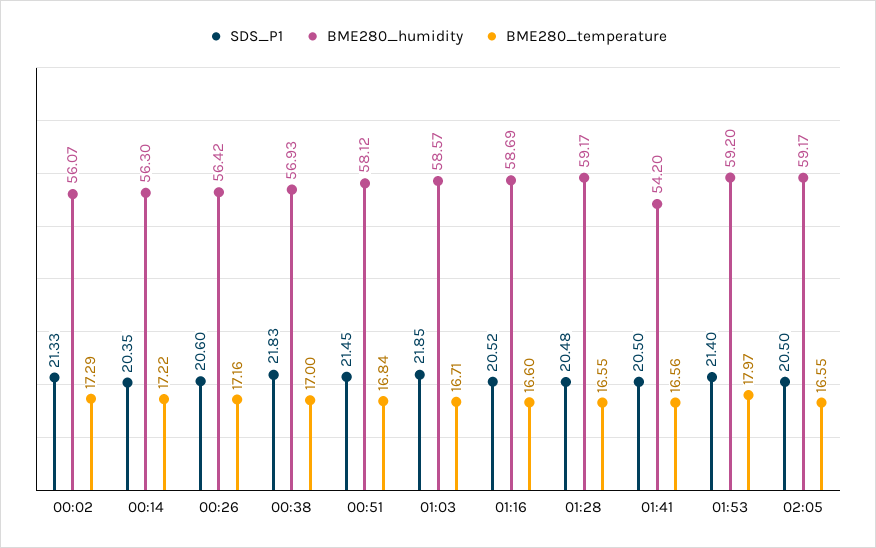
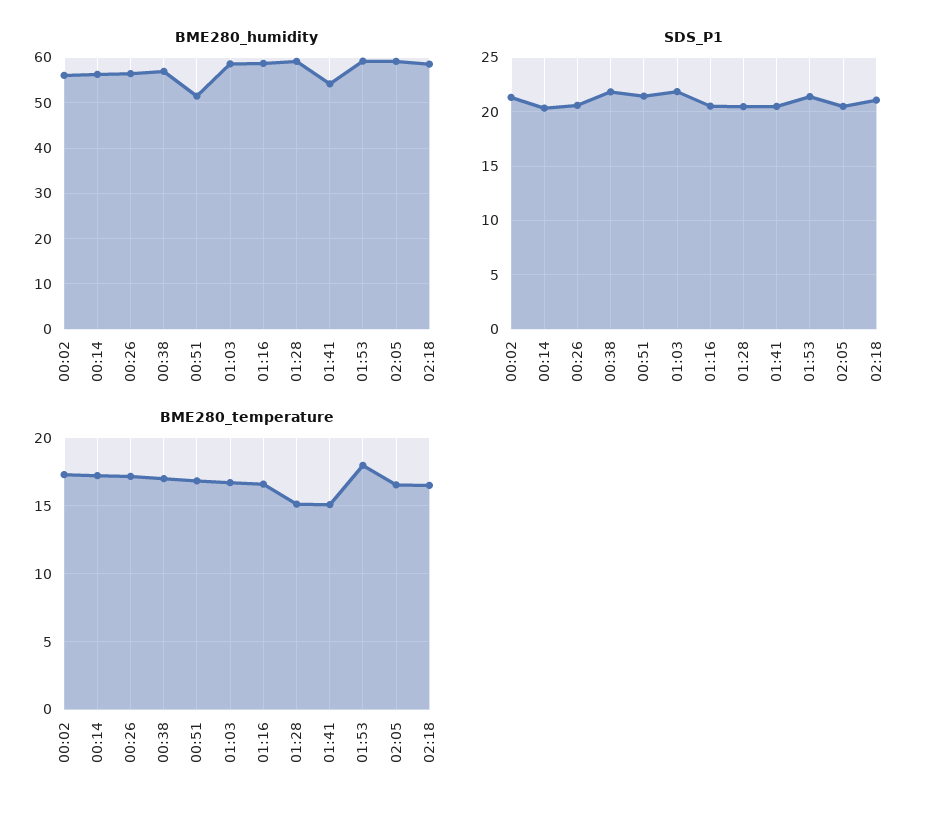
BME280_humidity, 00:51: 58.12 -> 52
BME280_temperature, 01:28: 16.55 -> 15
BME280_temperature, 01:41: 16.56 -> 15
BME280_humidity, 02:18: none -> 58
SDS_P1, 02:18: none -> 21
BME280_temperature, 02:18: none -> 16.5

